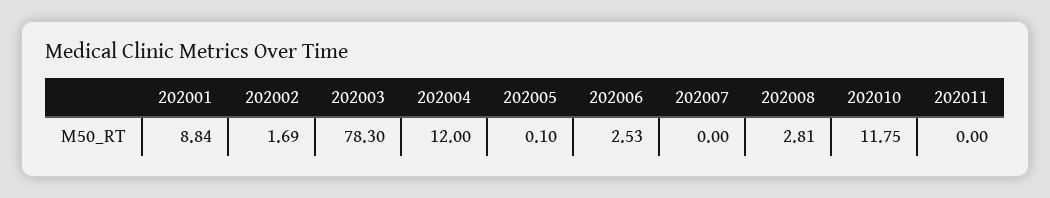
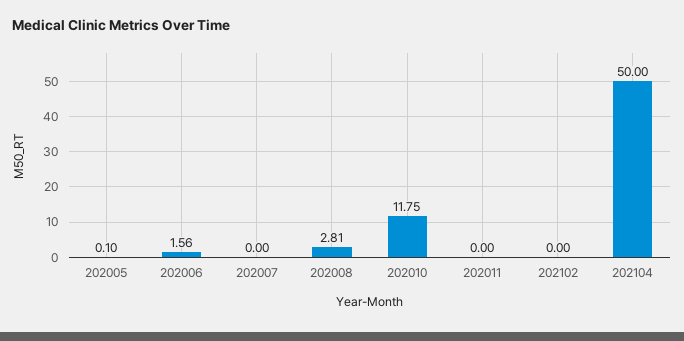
202001: 8.84 -> none
202002: 1.69 -> none
202003: 78.3 -> none
202004: 12 -> none
202006: 2.53 -> 1.56
202102: none -> 0
202104: none -> 50

